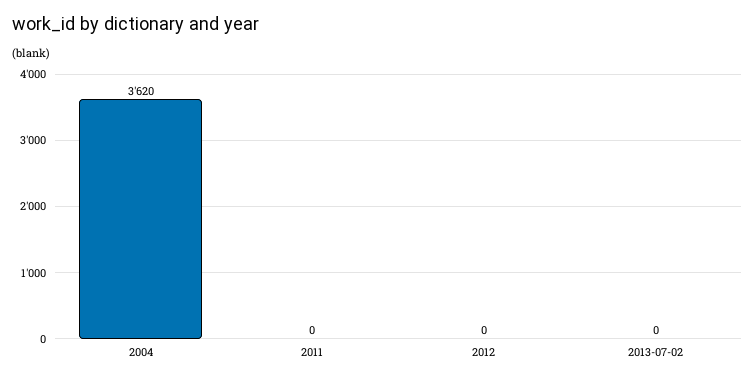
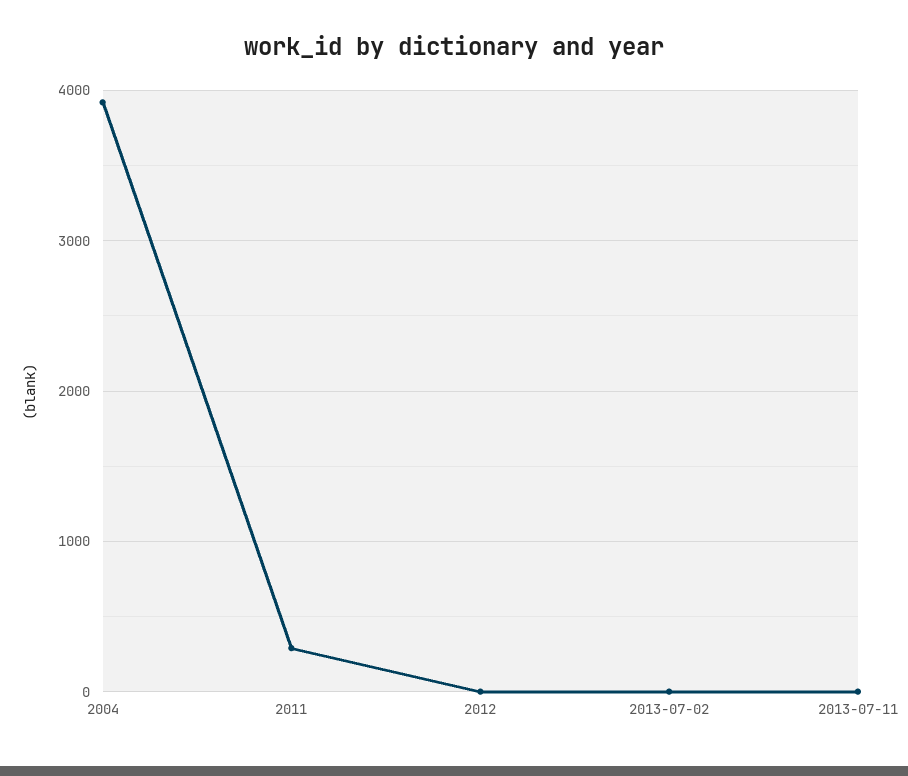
2004: 3620 -> 3900
2011: 0 -> 300
2013-07-11: none -> 0

